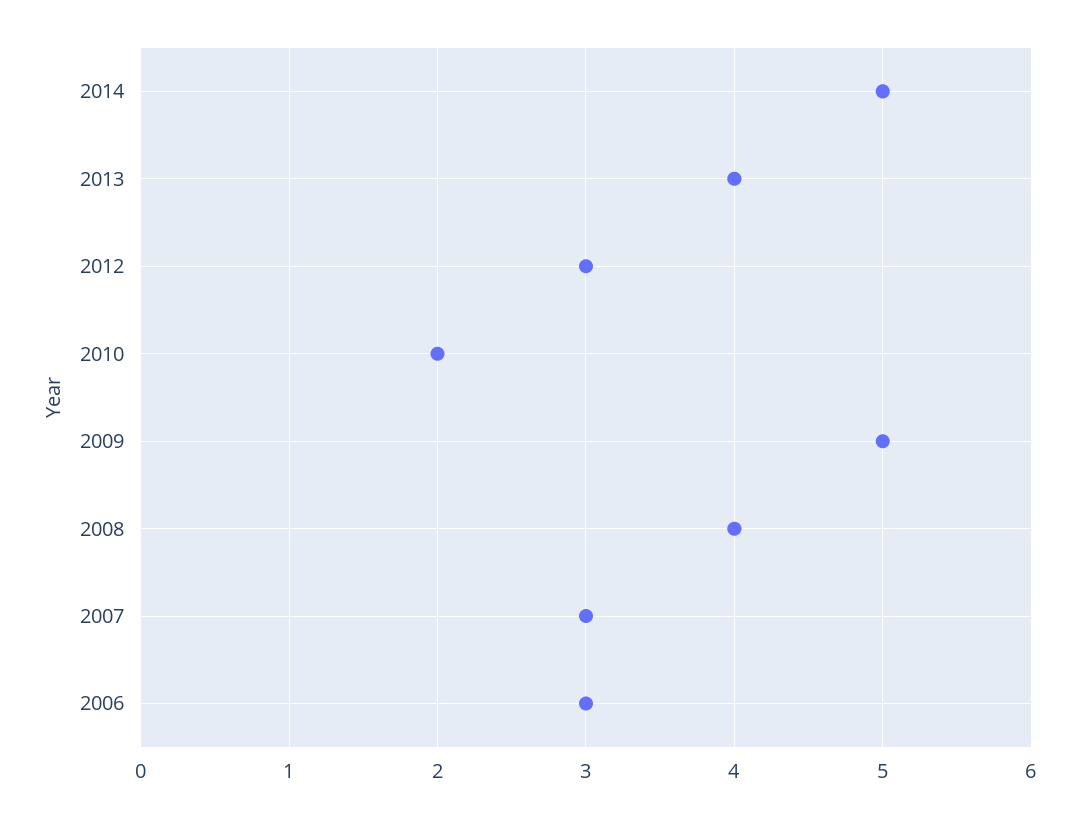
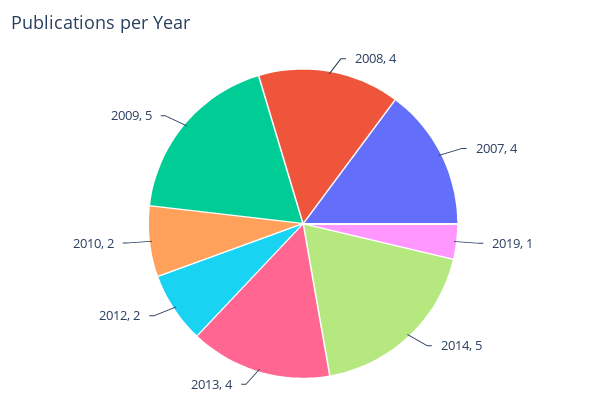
2012: 3 -> 2
2007: 3 -> 4
2006: 3 -> none
2019: none -> 1

